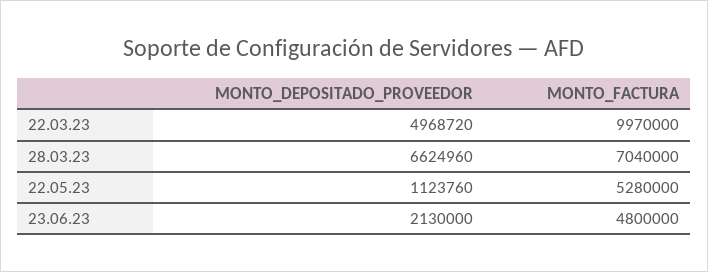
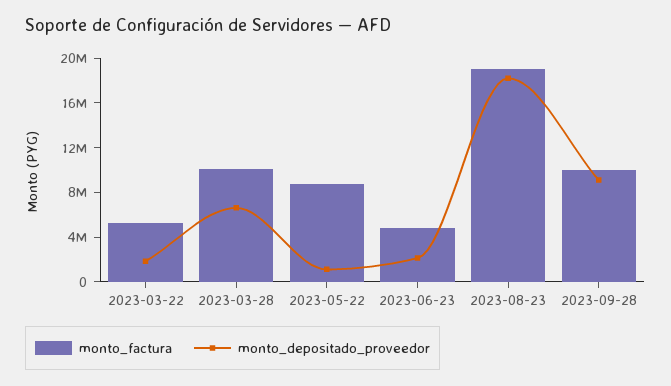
MONTO_DEPOSITADO_PROVEEDOR, 22.03.23: 4968720 -> 2000000
MONTO_FACTURA, 22.03.23: 9970000 -> 5000000
MONTO_FACTURA, 28.03.23: 7040000 -> 10000000
MONTO_FACTURA, 22.05.23: 5280000 -> 9000000
MONTO_FACTURA, 2023-08-23: none -> 19000000
MONTO_DEPOSITADO_PROVEEDOR, 2023-08-23: none -> 18000000
MONTO_FACTURA, 2023-09-28: none -> 10000000
MONTO_DEPOSITADO_PROVEEDOR, 2023-09-28: none -> 9000000

